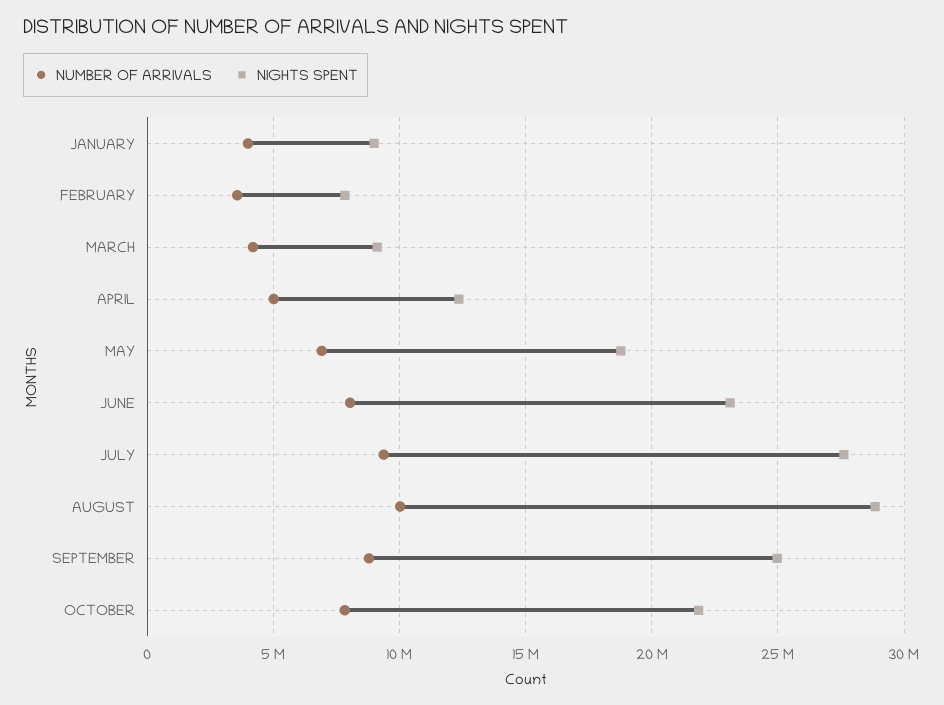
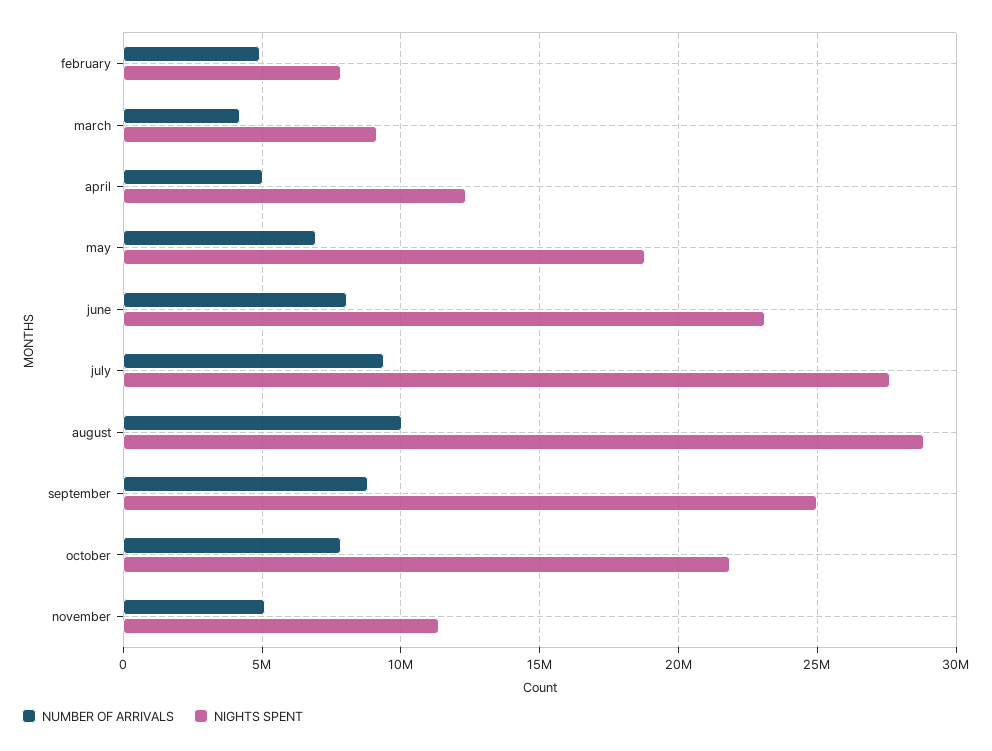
NUMBER OF ARRIVALS, JANUARY: 4000000 -> none
NIGHTS SPENT, JANUARY: 9000000 -> none
NUMBER OF ARRIVALS, FEBRUARY: 3500000 -> 5000000
NUMBER OF ARRIVALS, november: none -> 5000000
NIGHTS SPENT, november: none -> 11500000

